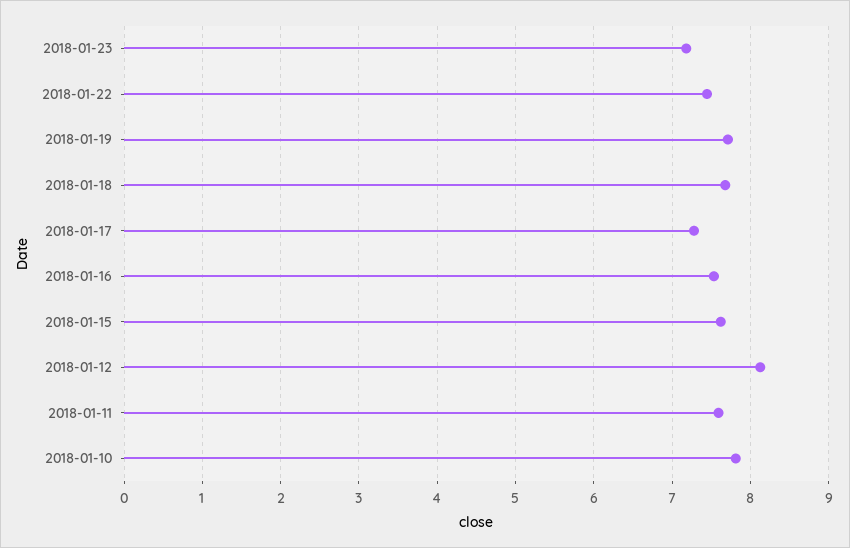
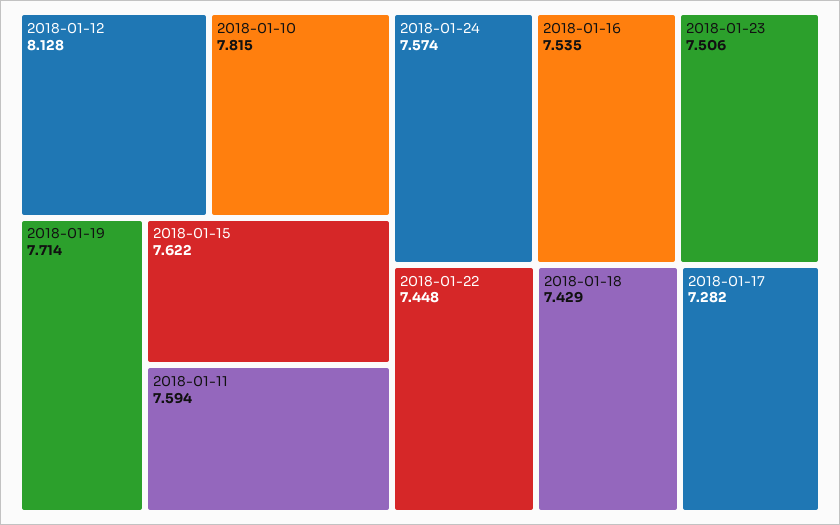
2018-01-23: 7.2 -> 7.506
2018-01-18: 7.7 -> 7.429
2018-01-24: none -> 7.574

